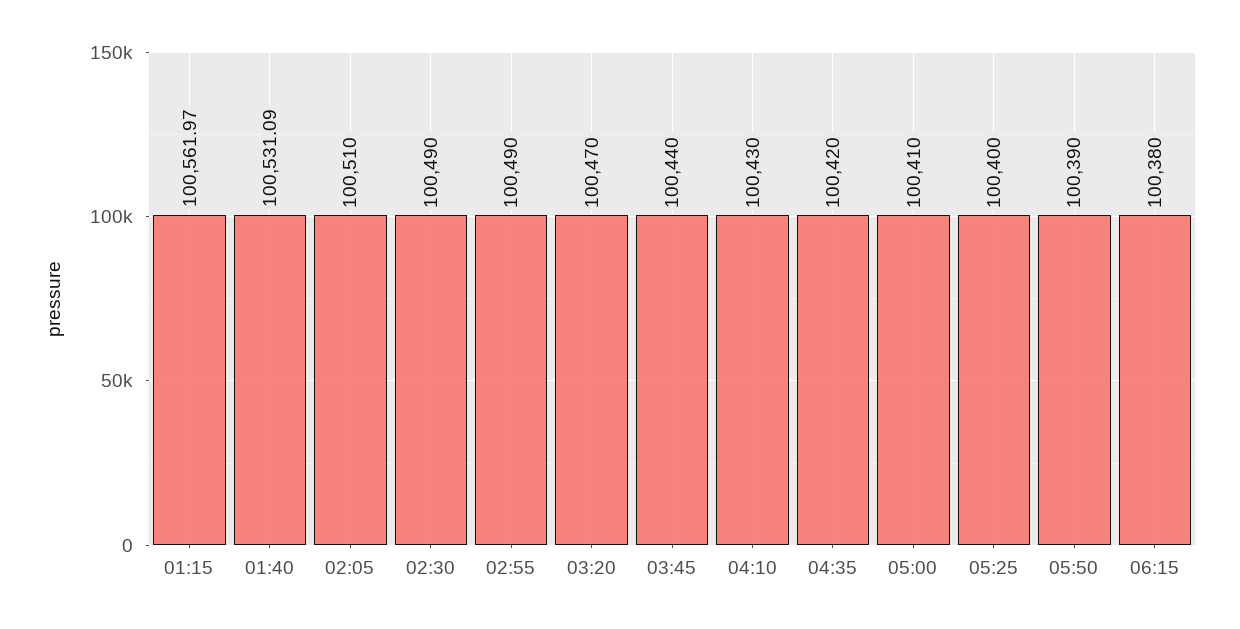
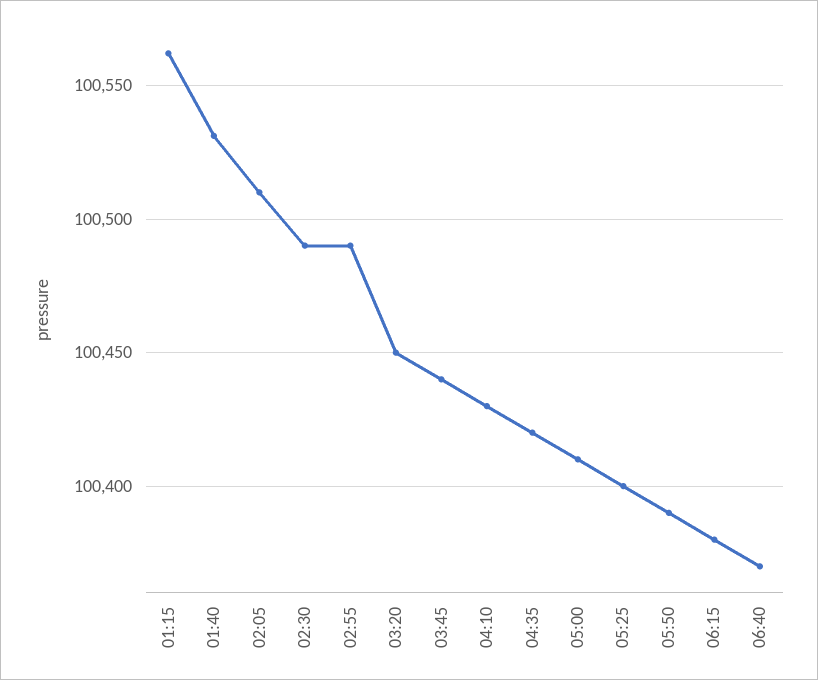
03:20: 100470 -> 100450
06:40: none -> 100370

